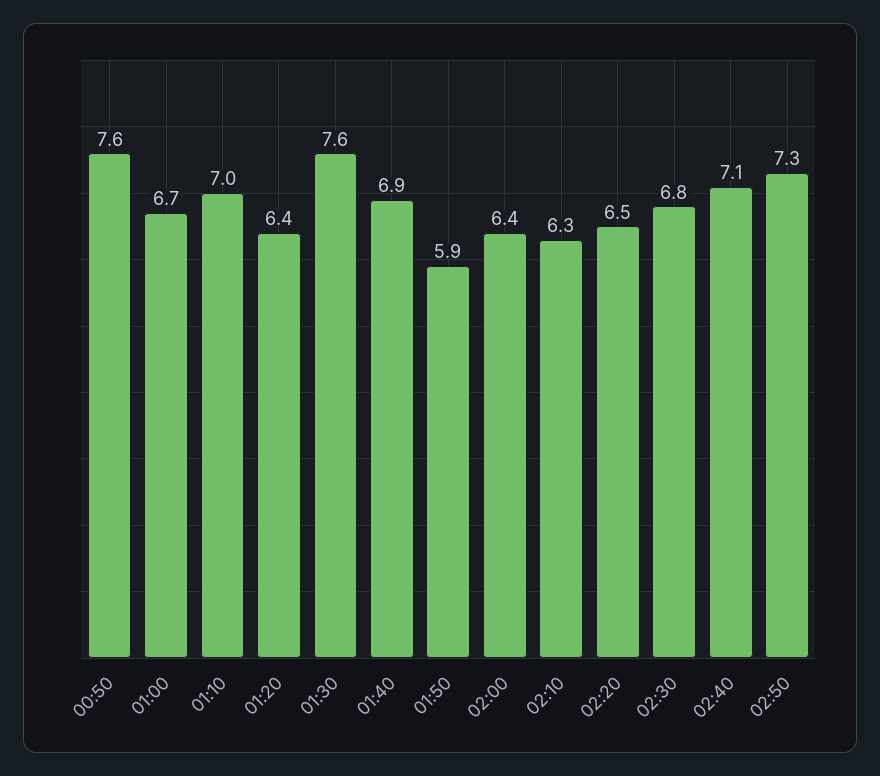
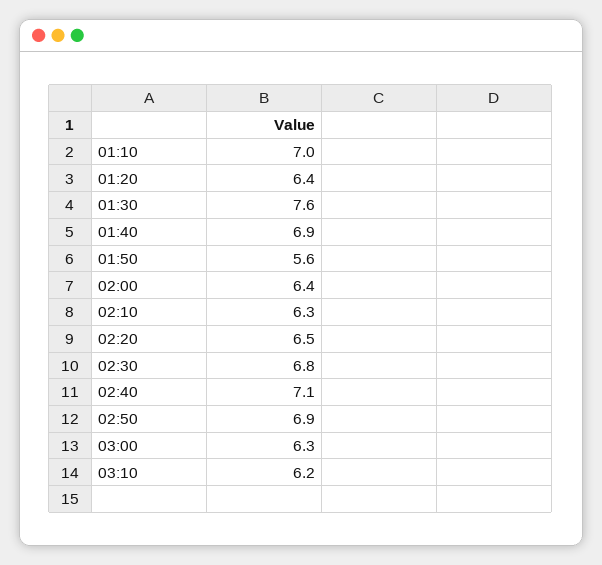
00:50: 7.6 -> none
01:00: 6.7 -> none
01:50: 5.9 -> 5.6
02:50: 7.3 -> 6.9
03:00: none -> 6.3
03:10: none -> 6.2

